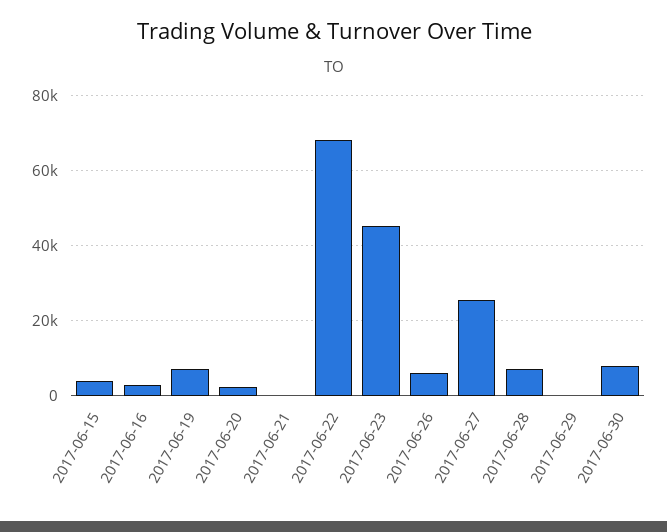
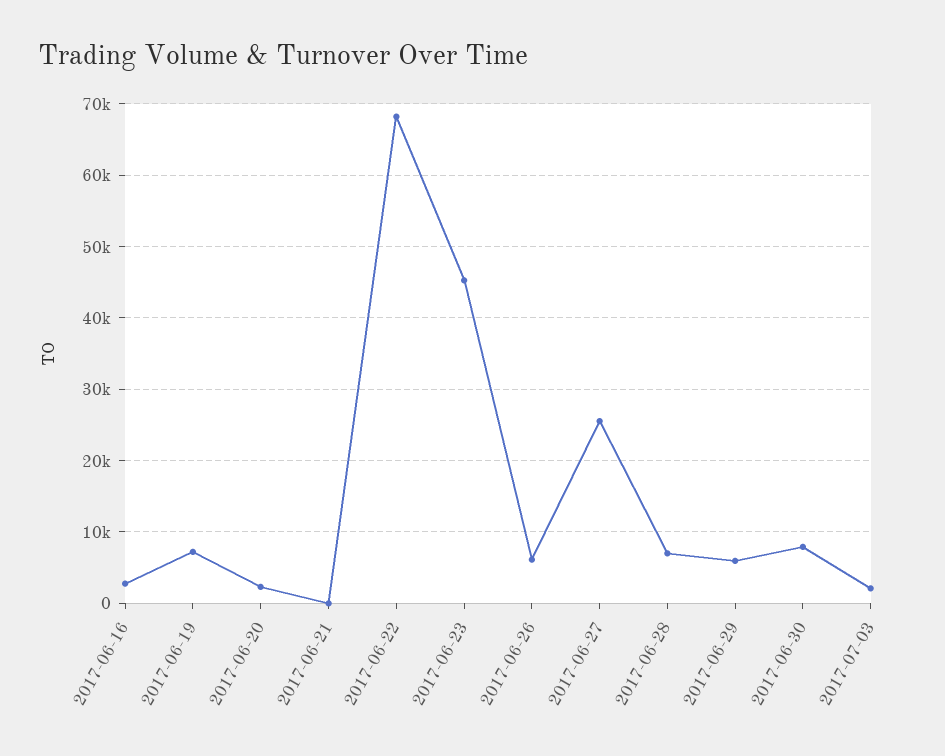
2017-06-15: 4000 -> none
2017-06-29: 0 -> 6000
2017-07-03: none -> 2000

